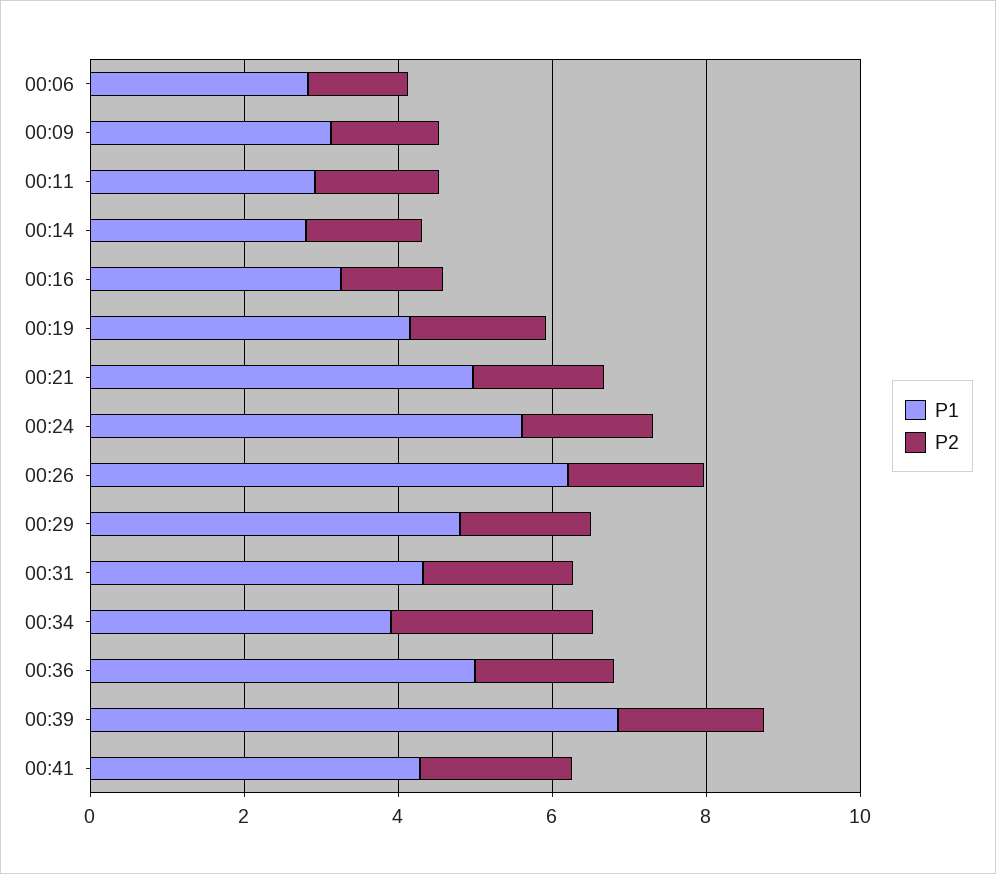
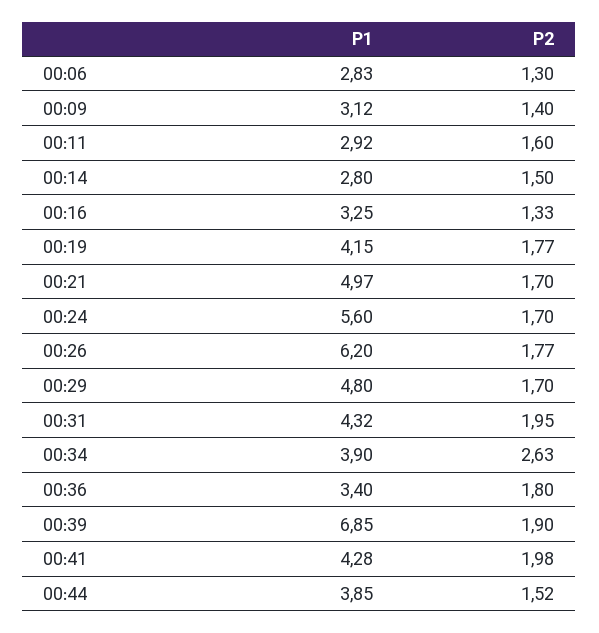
P1, 00:36: 5 -> 3.4
P1, 00:44: none -> 3.85
P2, 00:44: none -> 1.52

